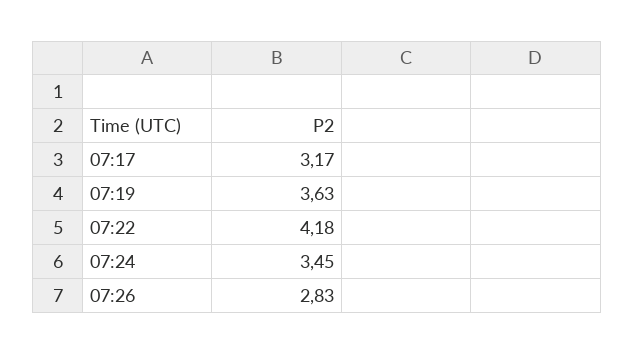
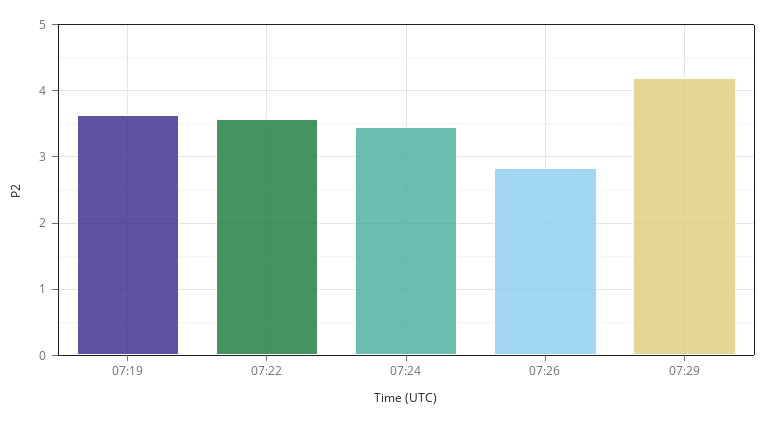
07:17: 3.17 -> none
07:22: 4.18 -> 3.6
07:29: none -> 4.2

